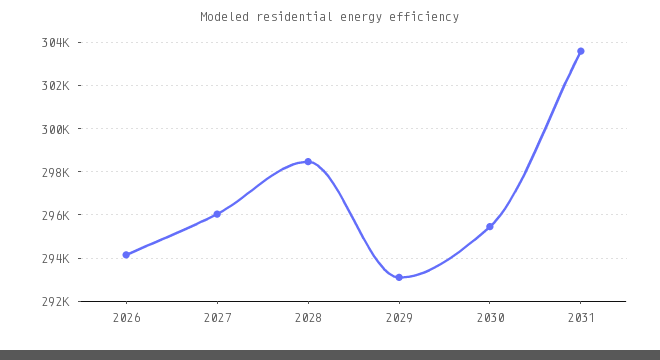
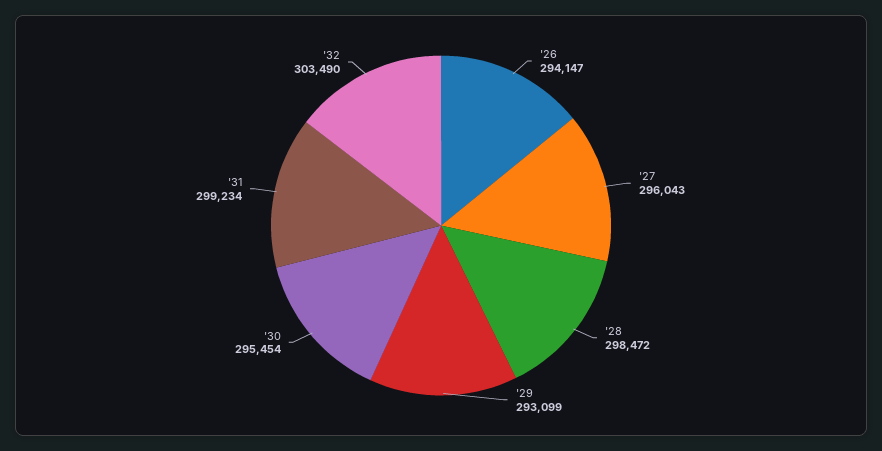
2031: 303500 -> 299234
'32: none -> 303490

